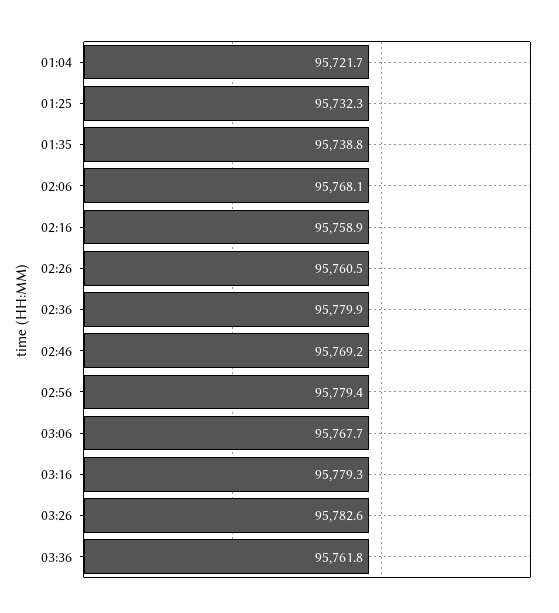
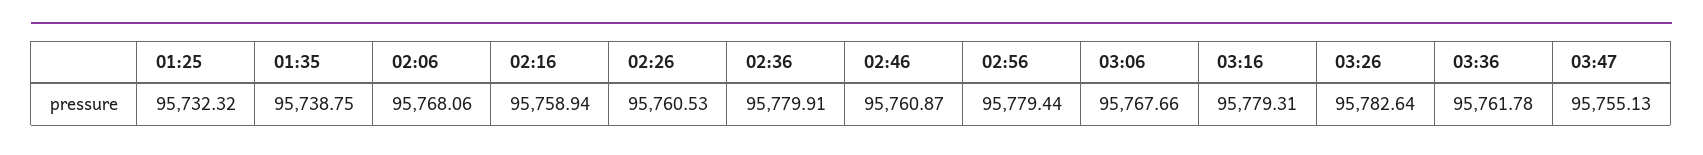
01:04: 95721.7 -> none
02:46: 95769.2 -> 95760.87
03:47: none -> 95755.13

